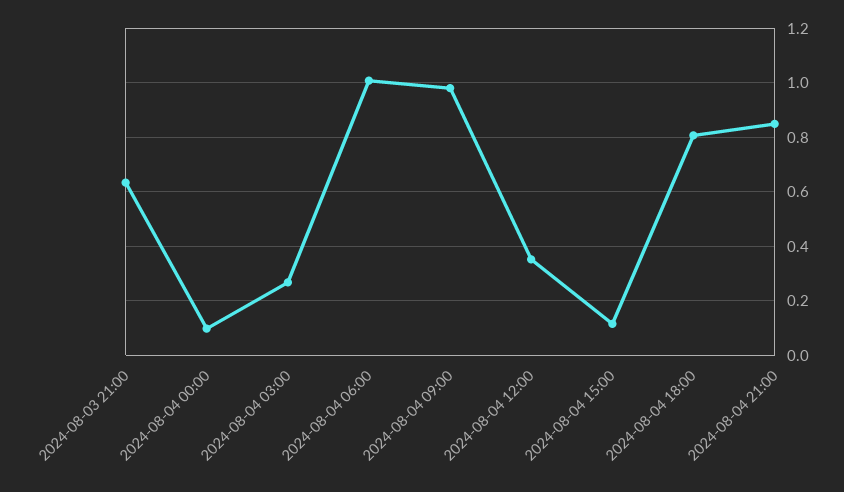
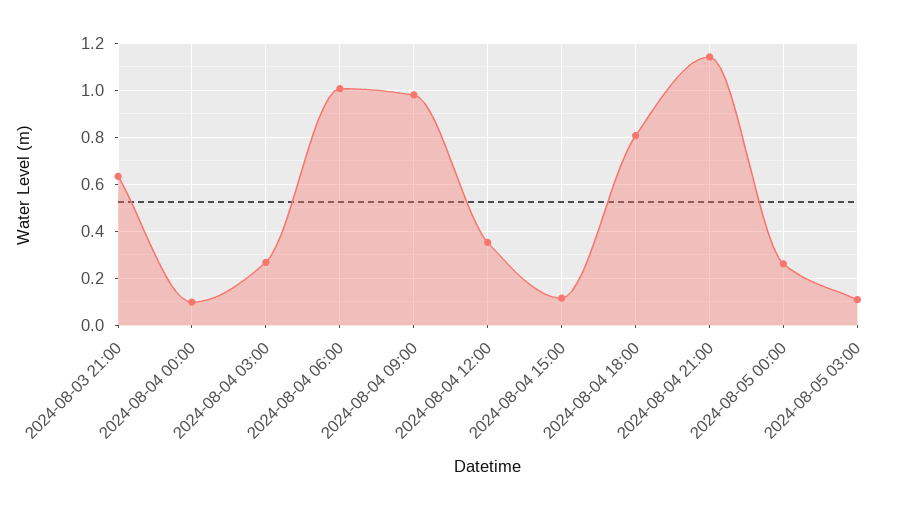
2024-08-04 21:00: 0.85 -> 1.15
2024-08-05 00:00: none -> 0.25
2024-08-05 03:00: none -> 0.1

